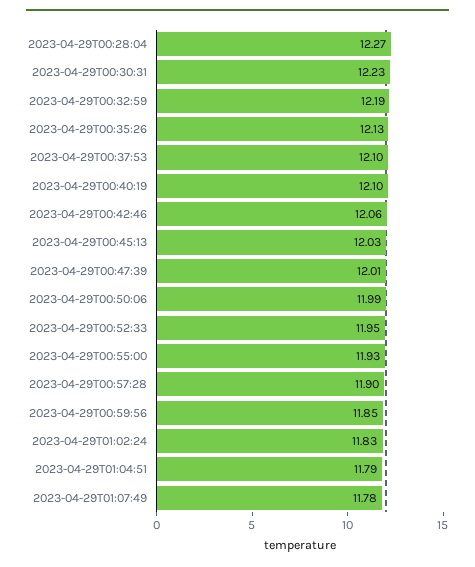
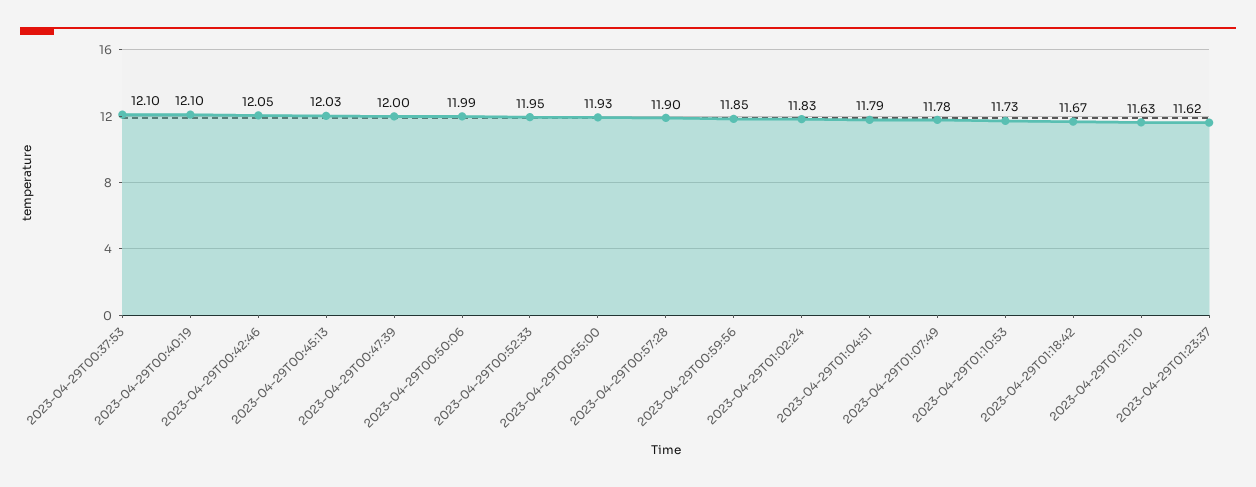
2023-04-29T00:28:04: 12.27 -> none
2023-04-29T00:30:31: 12.23 -> none
2023-04-29T00:32:59: 12.19 -> none
2023-04-29T00:35:26: 12.13 -> none
2023-04-29T00:42:46: 12.06 -> 12.05
2023-04-29T00:47:39: 12.01 -> 12
2023-04-29T01:10:53: none -> 11.73
2023-04-29T01:18:42: none -> 11.67
2023-04-29T01:21:10: none -> 11.63
2023-04-29T01:23:37: none -> 11.62

